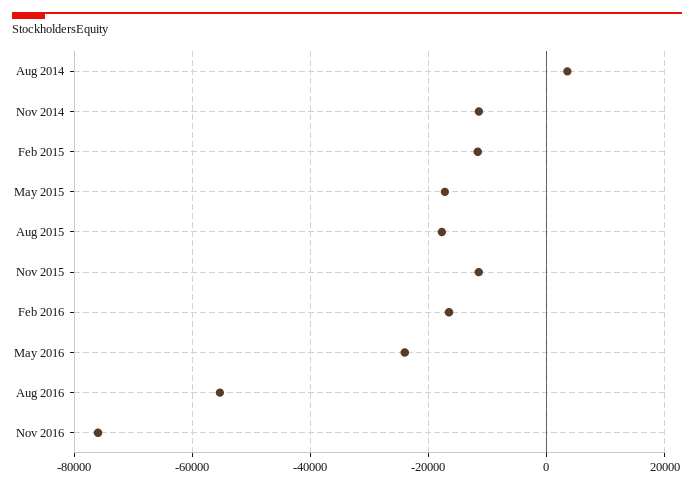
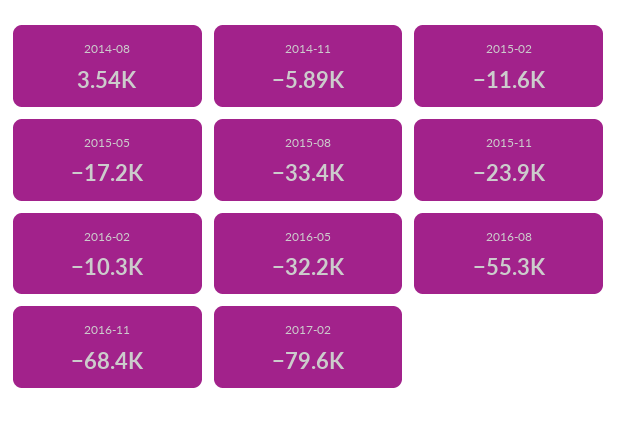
Nov 2014: -12000 -> -5890
Aug 2015: -18000 -> -33400
Nov 2015: -12000 -> -23900
Feb 2016: -16000 -> -10300
May 2016: -24000 -> -32200
Nov 2016: -76000 -> -68400
2017-02: none -> -79600

